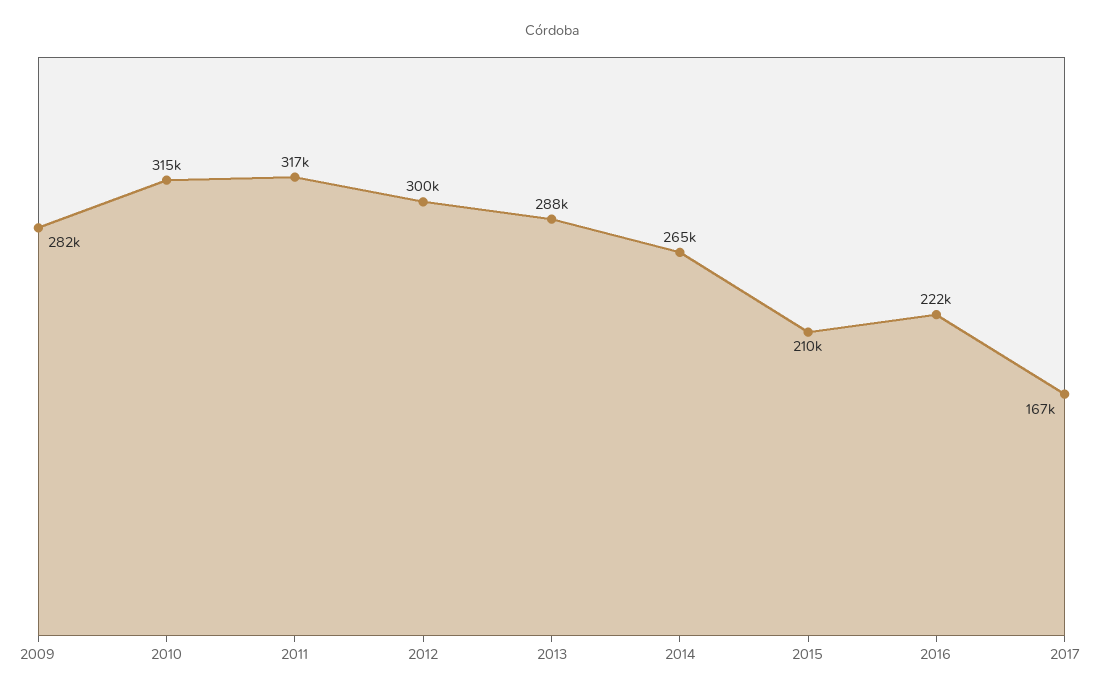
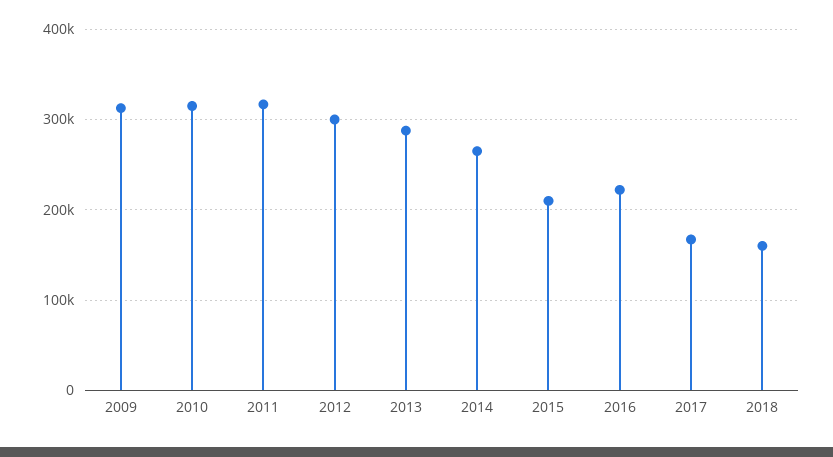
2009: 282000 -> 310000
2018: none -> 160000

